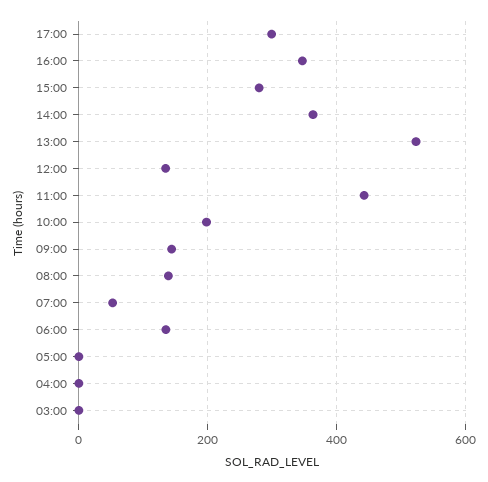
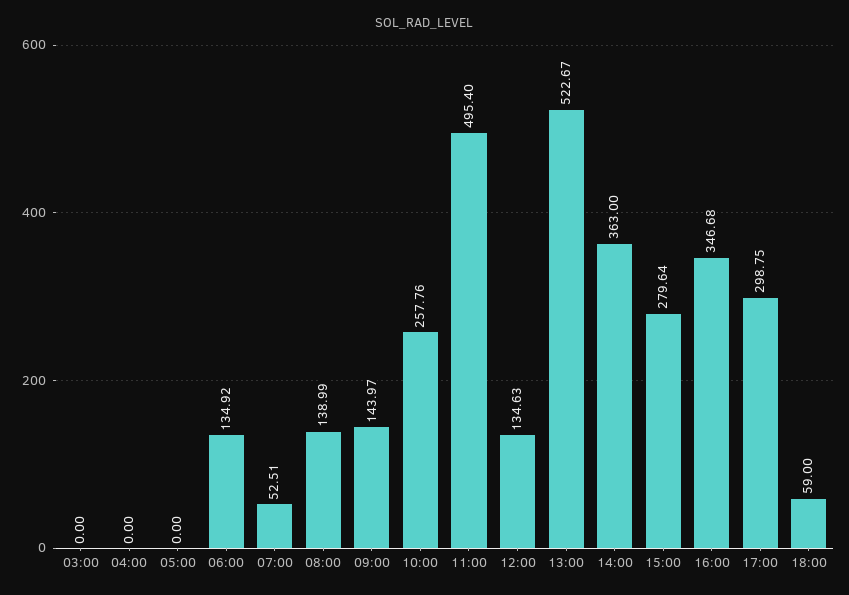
11:00: 440 -> 495.4
10:00: 200 -> 257.76
18:00: none -> 59

